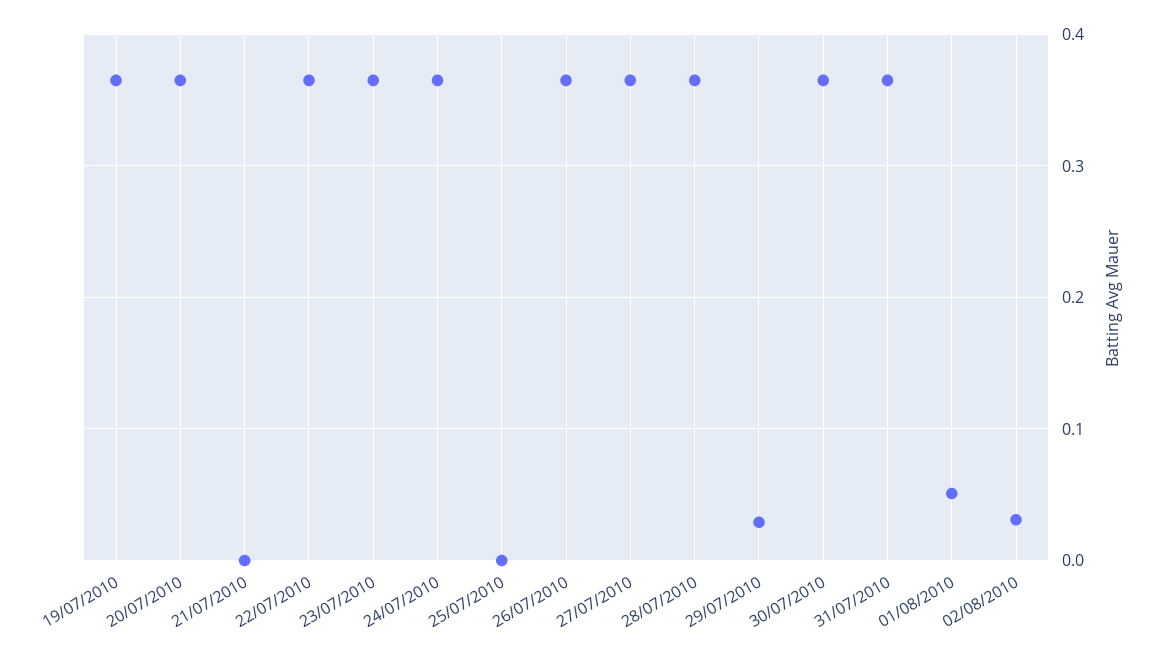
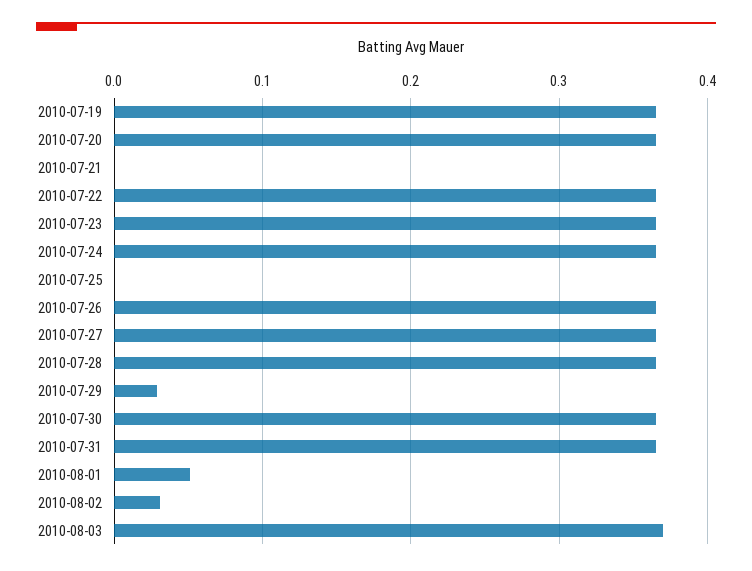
2010-08-03: none -> 0.37

